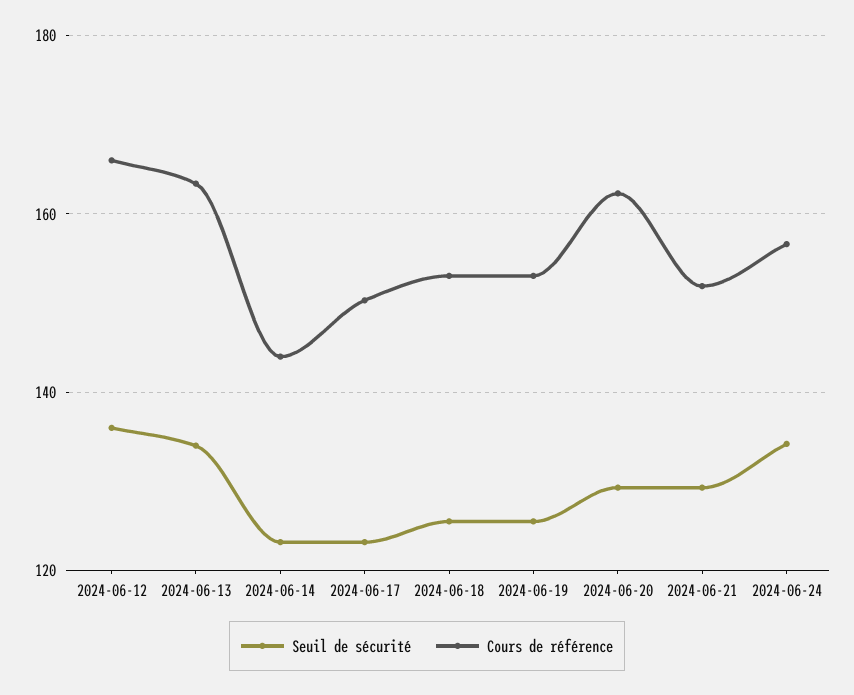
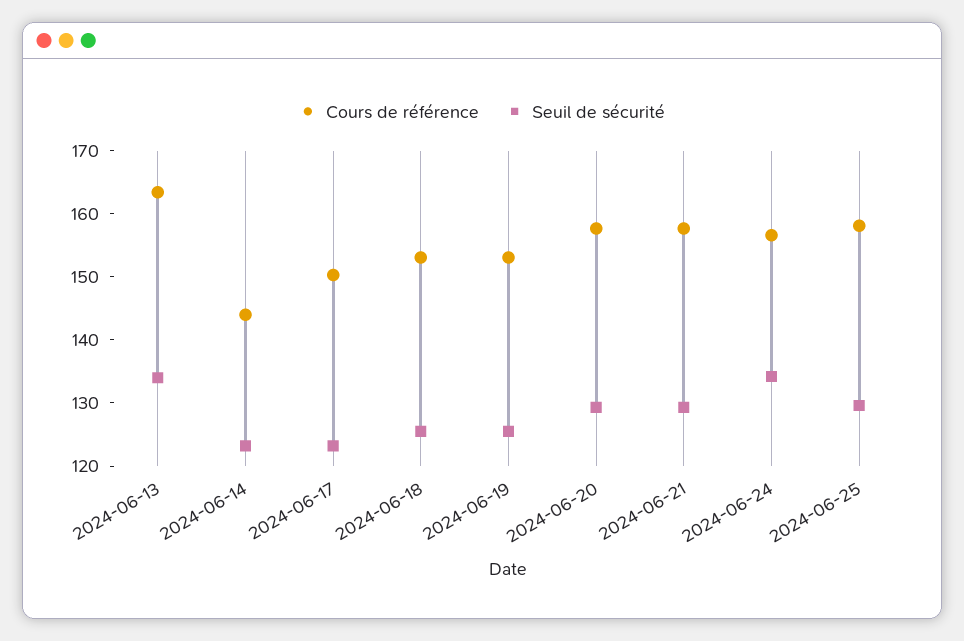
Seuil de sécurité, 2024-06-12: 136 -> none
Cours de référence, 2024-06-12: 166 -> none
Cours de référence, 2024-06-20: 162 -> 158
Cours de référence, 2024-06-21: 152 -> 158
Cours de référence, 2024-06-25: none -> 158
Seuil de sécurité, 2024-06-25: none -> 130

